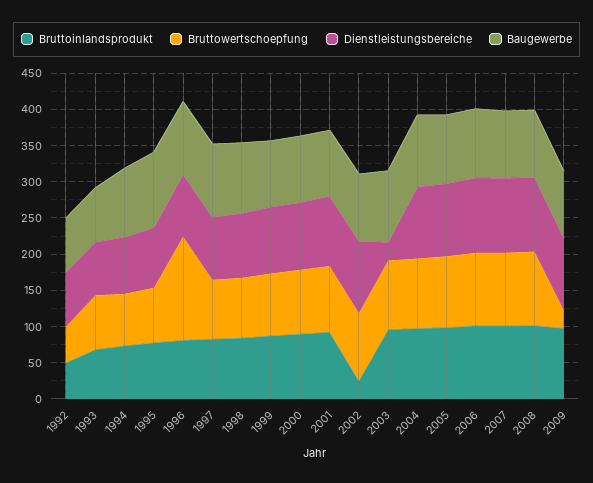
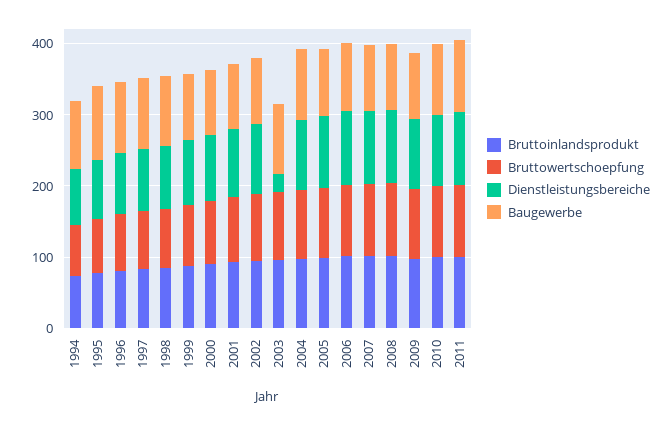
Bruttoinlandsprodukt, 1992: 50 -> none
Bruttowertschoepfung, 1992: 50 -> none
Dienstleistungsbereiche, 1992: 75 -> none
Baugewerbe, 1992: 75 -> none
Bruttoinlandsprodukt, 1993: 75 -> none
Bruttowertschoepfung, 1993: 75 -> none
Dienstleistungsbereiche, 1993: 75 -> none
Baugewerbe, 1993: 75 -> none
Bruttowertschoepfung, 1996: 150 -> 80
Bruttoinlandsprodukt, 2002: 25 -> 100
Bruttowertschoepfung, 2009: 25 -> 100
Bruttoinlandsprodukt, 2010: none -> 100
Bruttowertschoepfung, 2010: none -> 100
Dienstleistungsbereiche, 2010: none -> 100
Baugewerbe, 2010: none -> 100
Bruttoinlandsprodukt, 2011: none -> 100
Bruttowertschoepfung, 2011: none -> 100
Dienstleistungsbereiche, 2011: none -> 100
Baugewerbe, 2011: none -> 100

